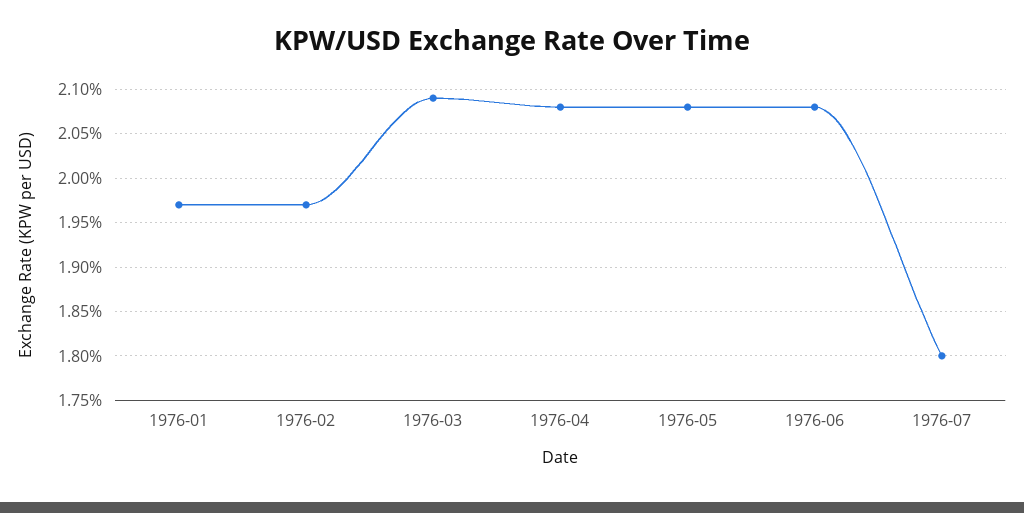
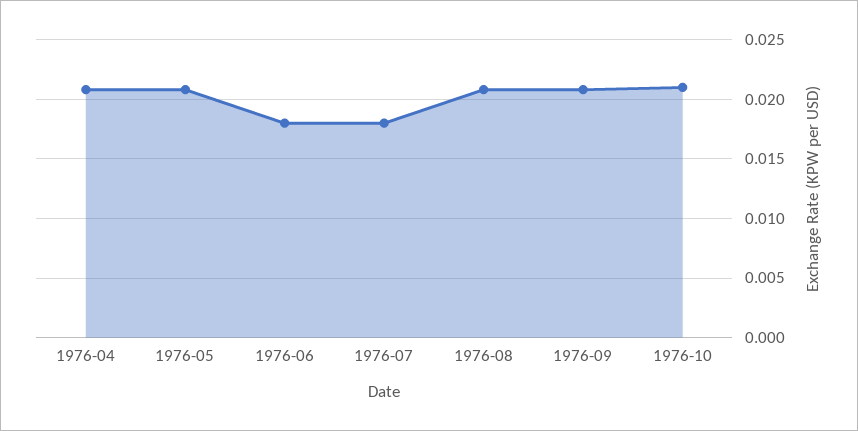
1976-01: 0.0197 -> none
1976-02: 0.0197 -> none
1976-03: 0.0209 -> none
1976-06: 0.0208 -> 0.018
1976-08: none -> 0.021
1976-09: none -> 0.021
1976-10: none -> 0.021

